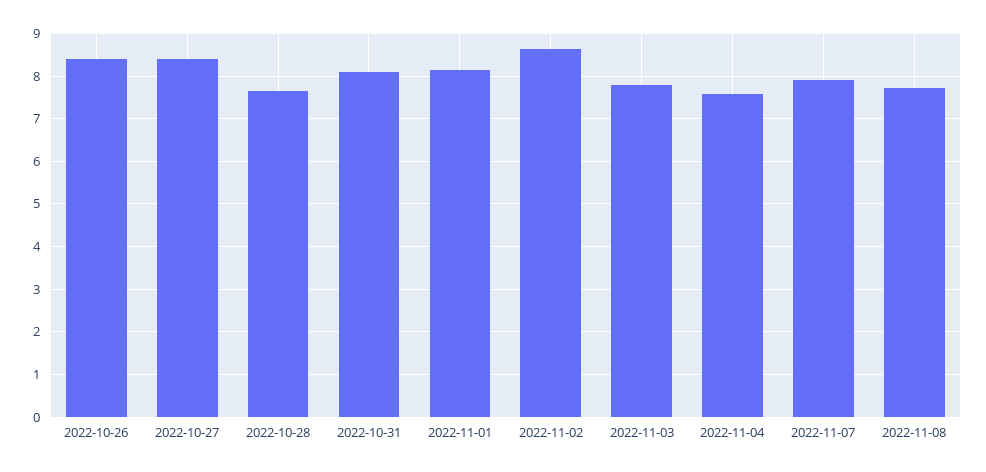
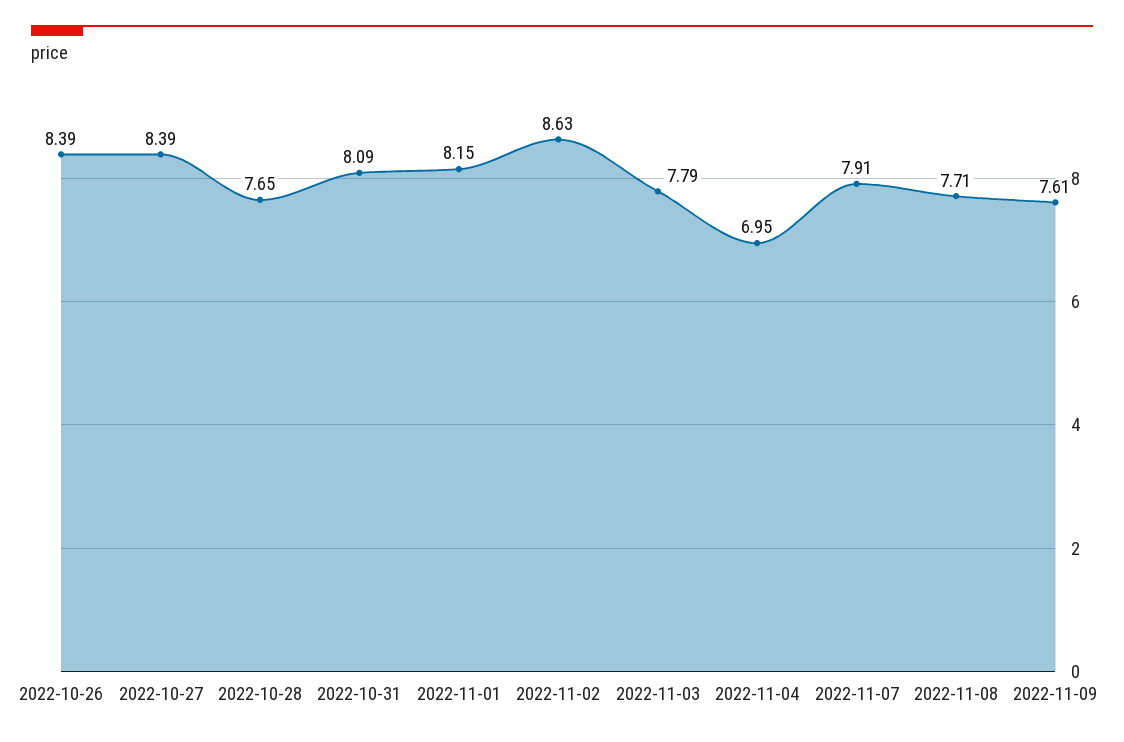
2022-11-04: 7.6 -> 6.95
2022-11-09: none -> 7.61

